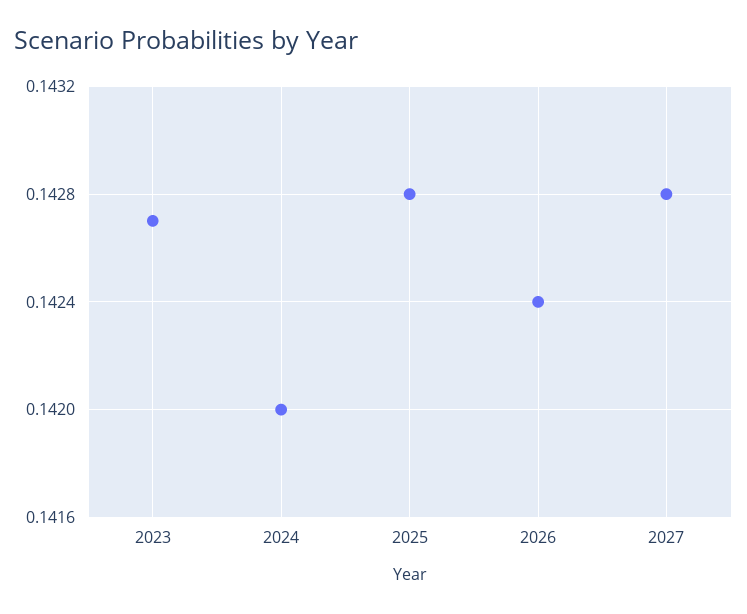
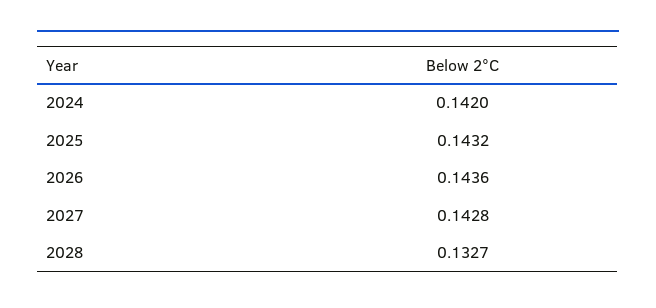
2023: 0.1427 -> none
2025: 0.1428 -> 0.1432
2026: 0.1424 -> 0.1436
2028: none -> 0.1327

